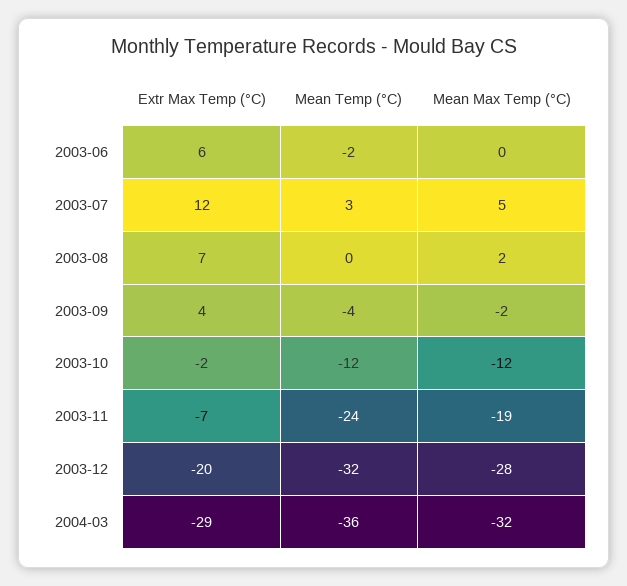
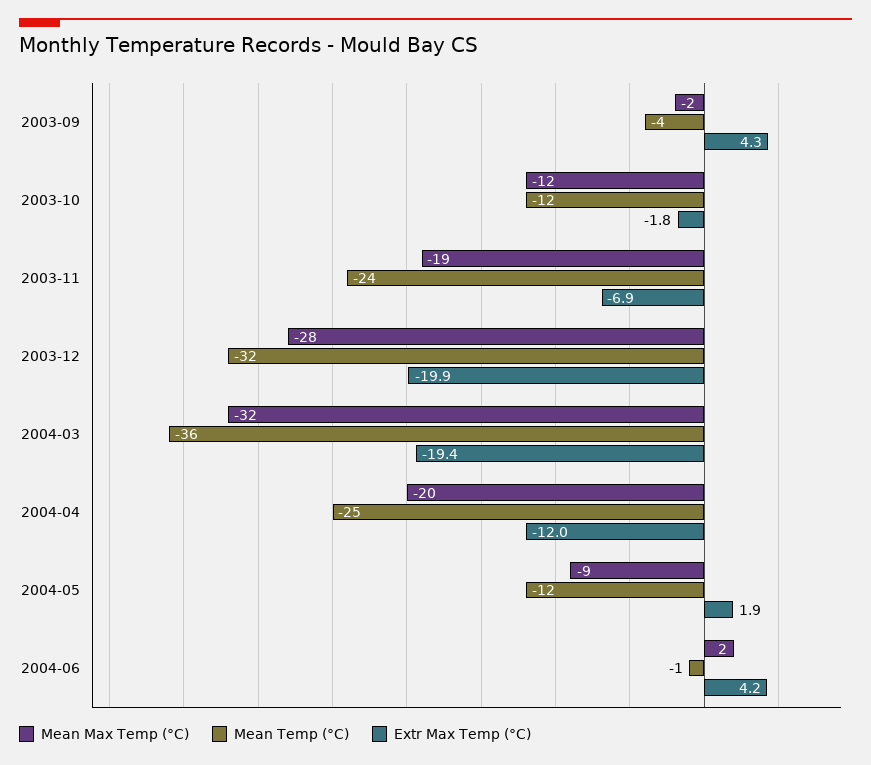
Extr Max Temp (°C), 2003-06: 6 -> none
Mean Temp (°C), 2003-06: -2 -> none
Mean Max Temp (°C), 2003-06: 0 -> none
Extr Max Temp (°C), 2003-07: 12 -> none
Mean Temp (°C), 2003-07: 3 -> none
Mean Max Temp (°C), 2003-07: 5 -> none
Extr Max Temp (°C), 2003-08: 7 -> none
Mean Temp (°C), 2003-08: 0 -> none
Mean Max Temp (°C), 2003-08: 2 -> none
Extr Max Temp (°C), 2004-03: -29 -> -19.4
Mean Max Temp (°C), 2004-04: none -> -20
Mean Temp (°C), 2004-04: none -> -25
Extr Max Temp (°C), 2004-04: none -> -12
Mean Max Temp (°C), 2004-05: none -> -9
Mean Temp (°C), 2004-05: none -> -12
Extr Max Temp (°C), 2004-05: none -> 1.9
Mean Max Temp (°C), 2004-06: none -> 2
Mean Temp (°C), 2004-06: none -> -1
Extr Max Temp (°C), 2004-06: none -> 4.2

